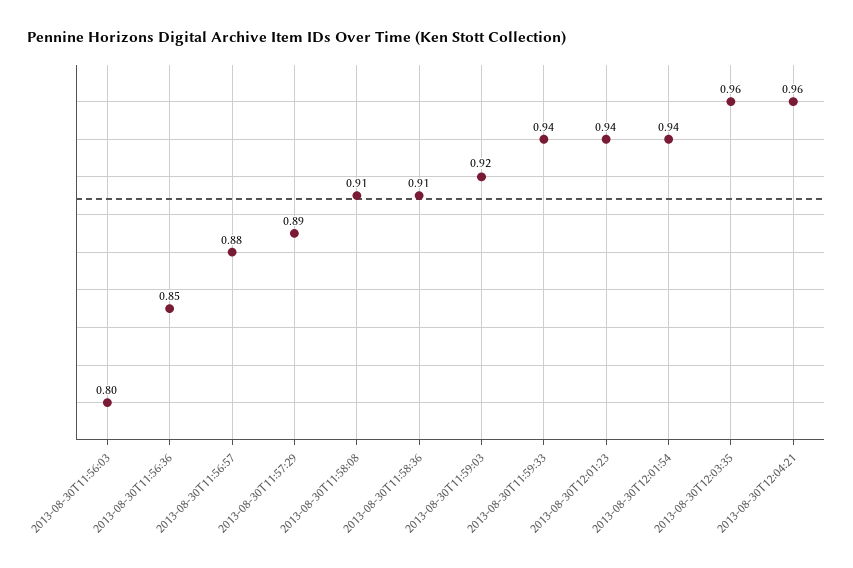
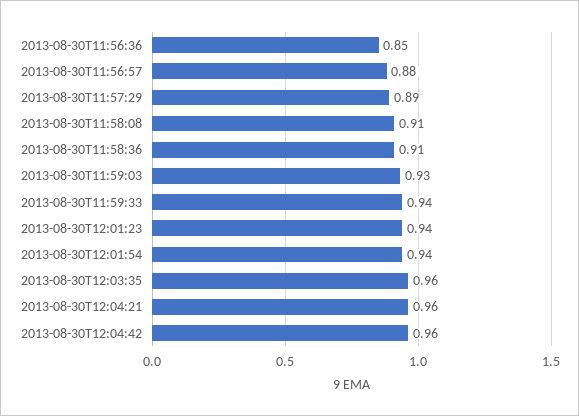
2013-08-30T11:56:03: 0.8 -> none
2013-08-30T11:59:03: 0.92 -> 0.93
2013-08-30T12:04:42: none -> 0.96

